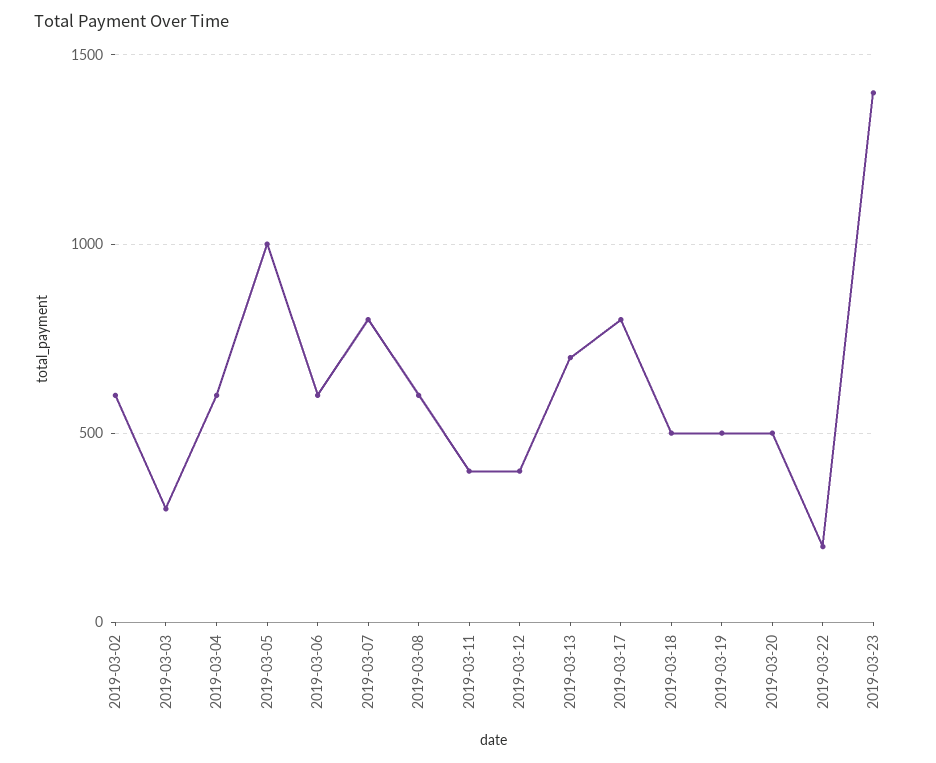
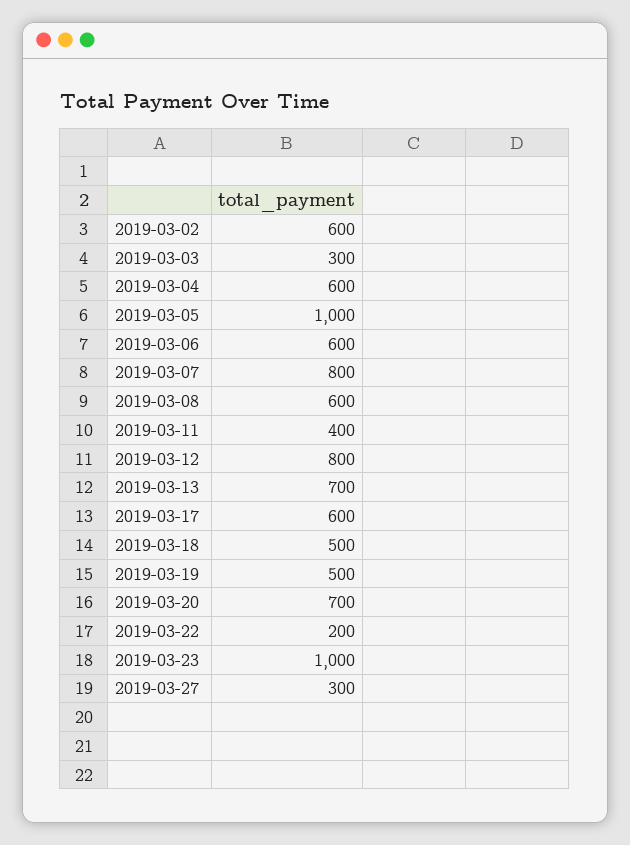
2019-03-12: 400 -> 800
2019-03-17: 800 -> 600
2019-03-20: 500 -> 700
2019-03-23: 1400 -> 1000
2019-03-27: none -> 300

